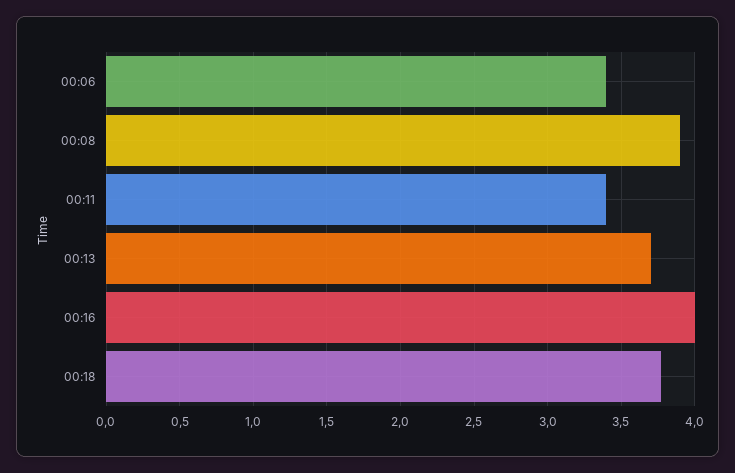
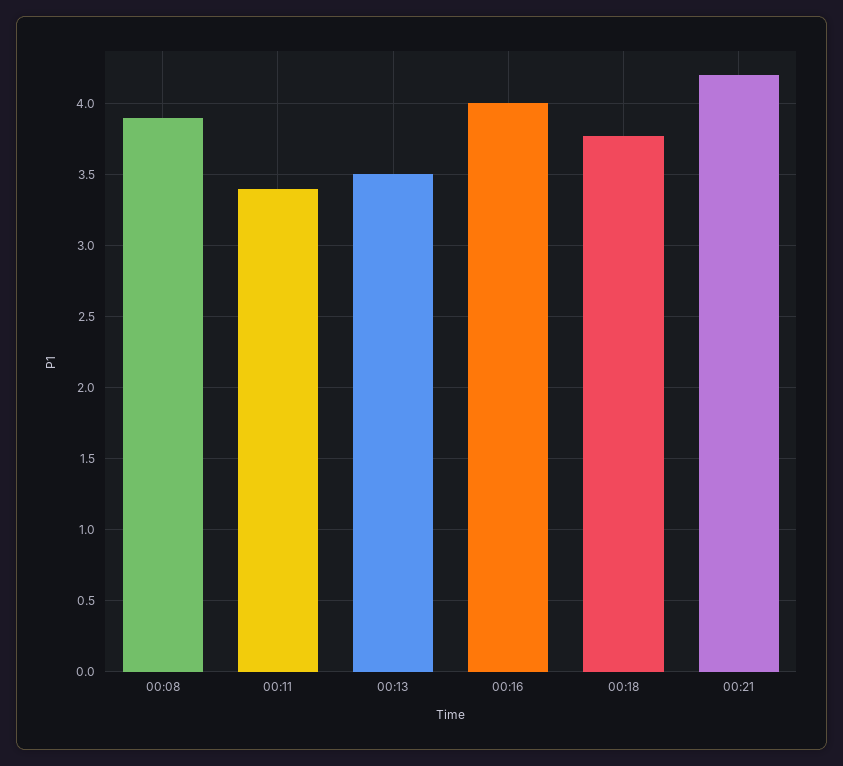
00:06: 3.4 -> none
00:13: 3.7 -> 3.5
00:21: none -> 4.2

